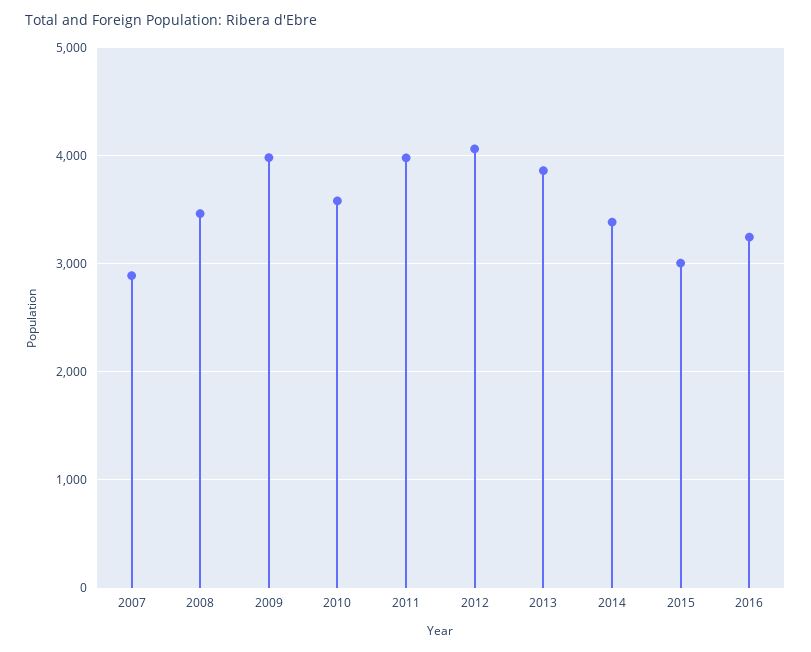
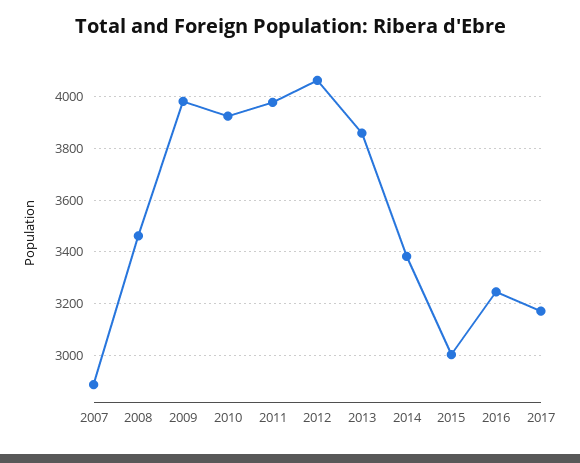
2010: 3600 -> 3925
2017: none -> 3175

